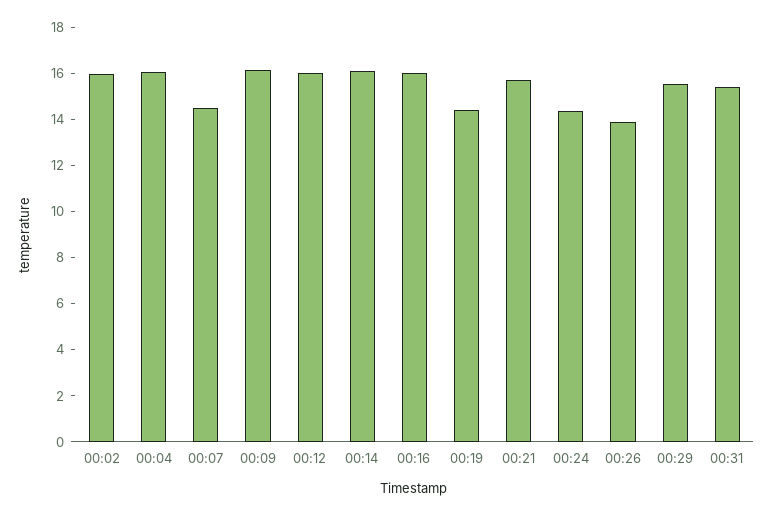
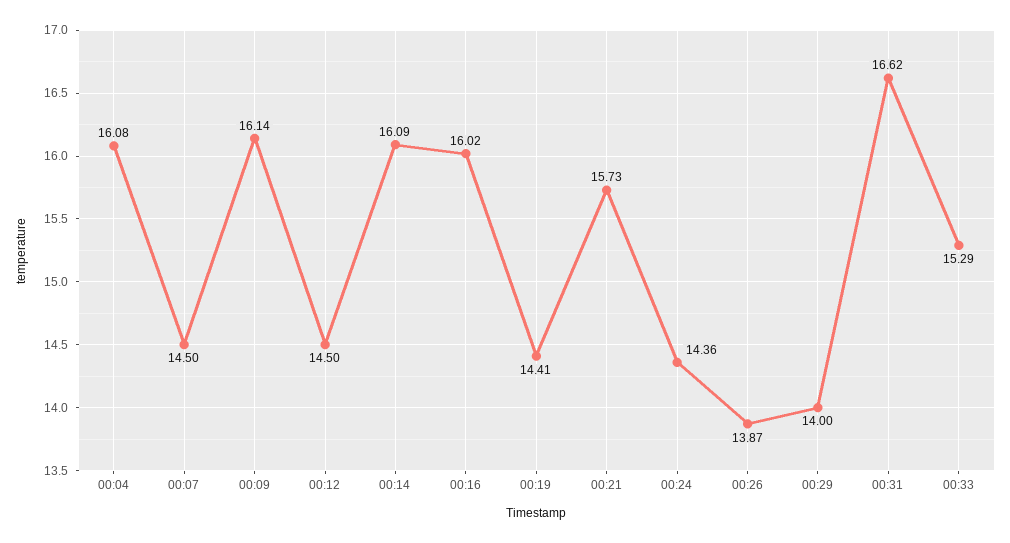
00:02: 16 -> none
00:12: 16 -> 14.5
00:29: 15.5 -> 14
00:31: 15.5 -> 16.62
00:33: none -> 15.29

